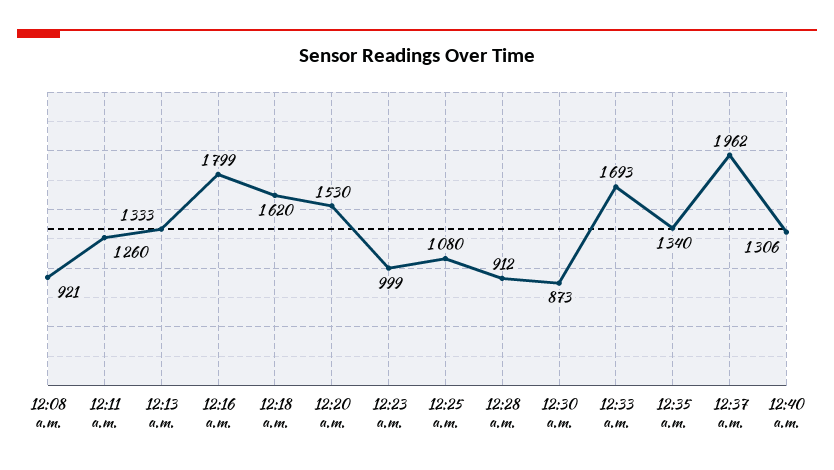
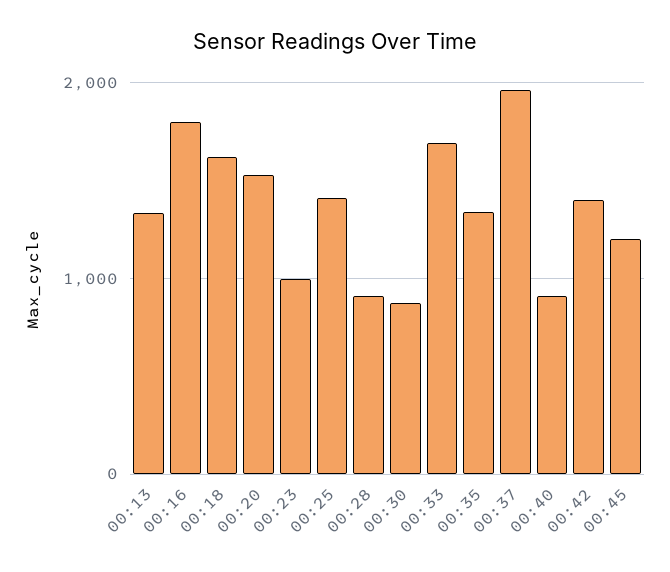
12:08 a.m.: 921 -> none
12:11 a.m.: 1260 -> none
12:25 a.m.: 1080 -> 1400
12:40 a.m.: 1306 -> 900
00:42: none -> 1400
00:45: none -> 1200

